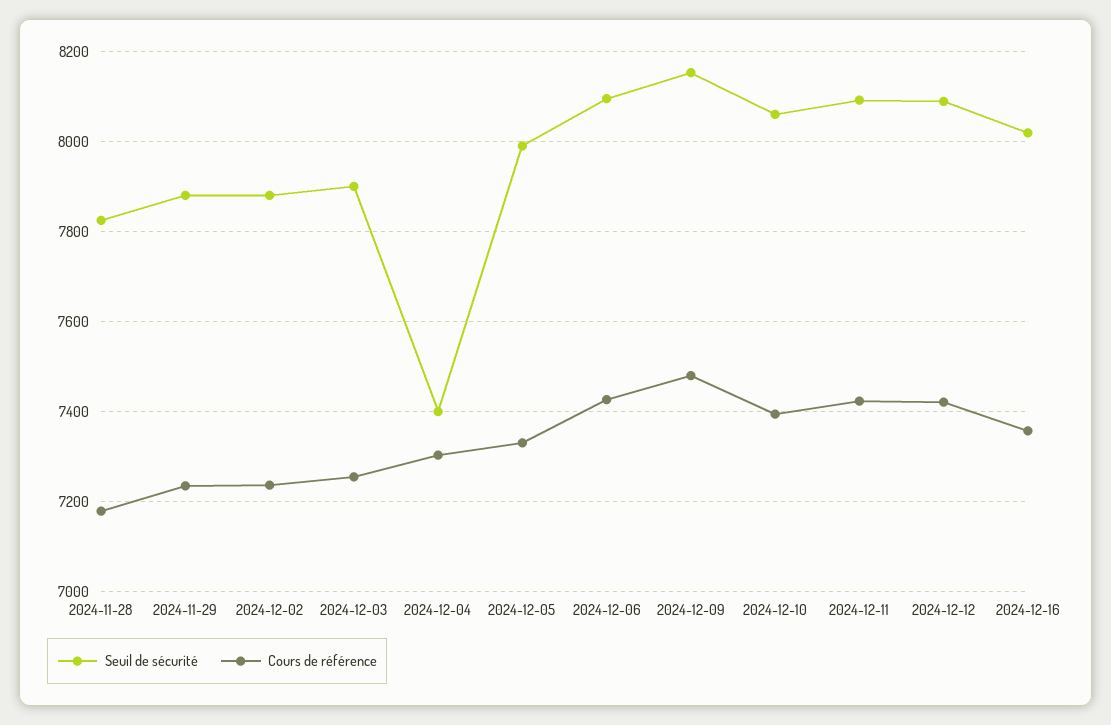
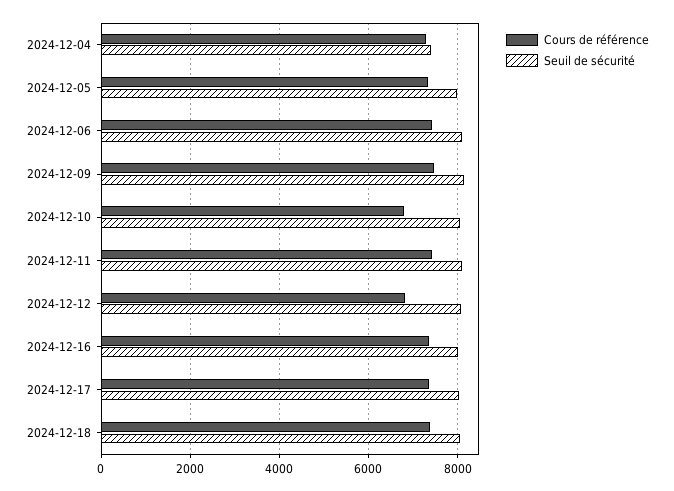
Seuil de sécurité, 2024-11-28: 7820 -> none
Cours de référence, 2024-11-28: 7180 -> none
Seuil de sécurité, 2024-11-29: 7880 -> none
Cours de référence, 2024-11-29: 7240 -> none
Seuil de sécurité, 2024-12-02: 7880 -> none
Cours de référence, 2024-12-02: 7240 -> none
Seuil de sécurité, 2024-12-03: 7900 -> none
Cours de référence, 2024-12-03: 7260 -> none
Cours de référence, 2024-12-10: 7400 -> 6800
Cours de référence, 2024-12-12: 7420 -> 6800
Cours de référence, 2024-12-17: none -> 7400
Seuil de sécurité, 2024-12-17: none -> 8000
Cours de référence, 2024-12-18: none -> 7400
Seuil de sécurité, 2024-12-18: none -> 8000

